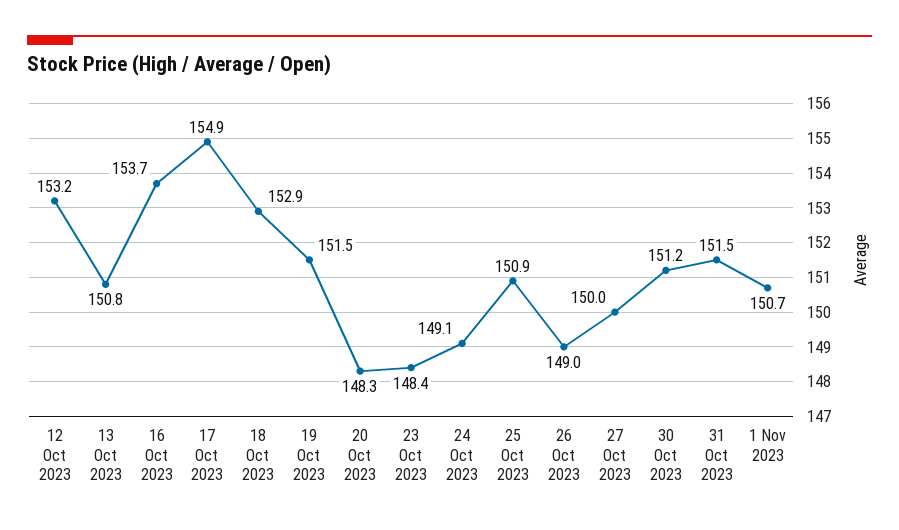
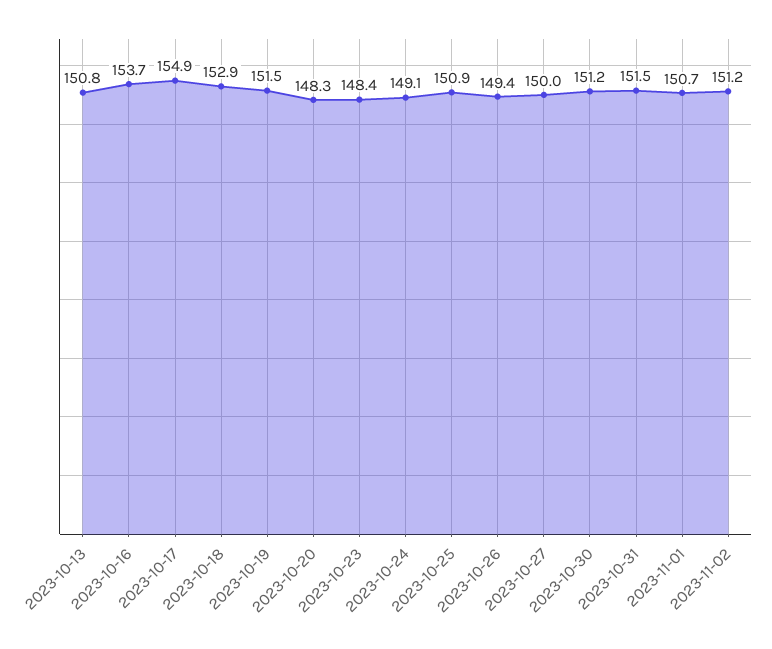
12 Oct 2023: 153.2 -> none
26 Oct 2023: 149 -> 149.4
2023-11-02: none -> 151.2

